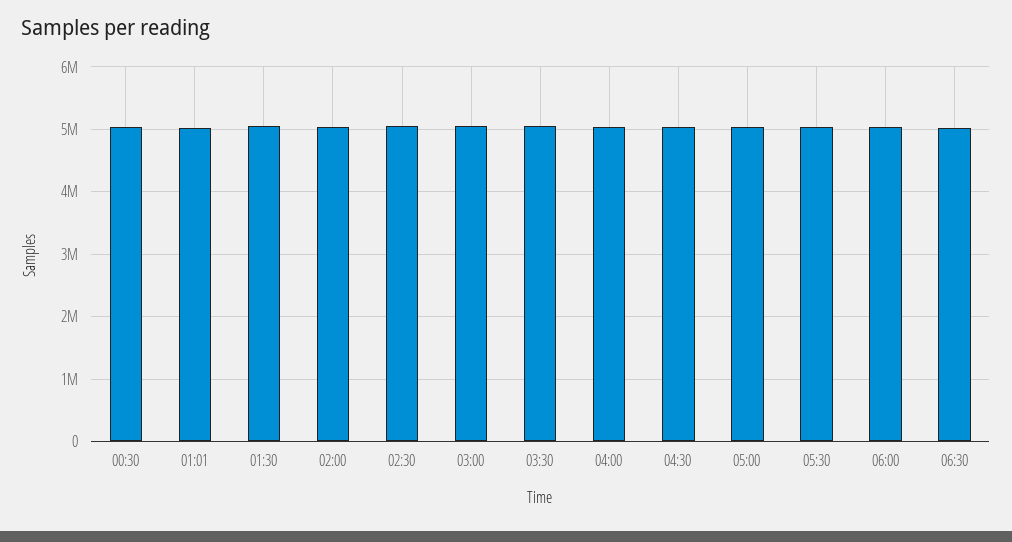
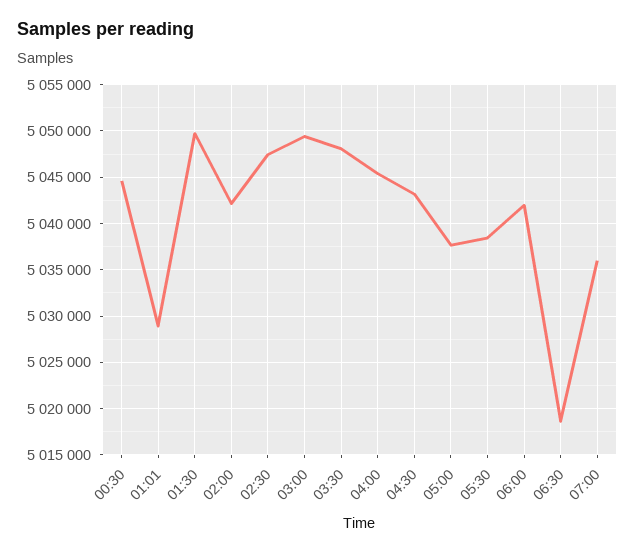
07:00: none -> 5036000

